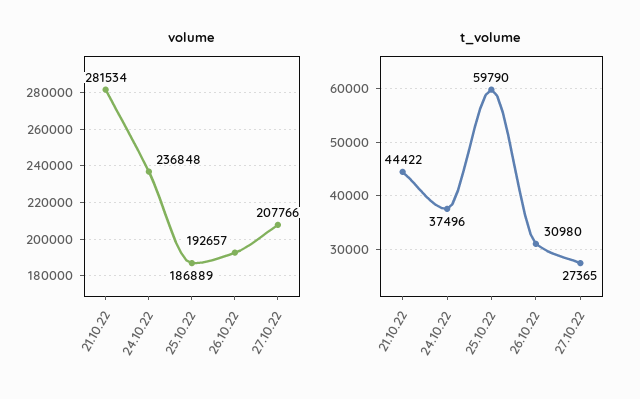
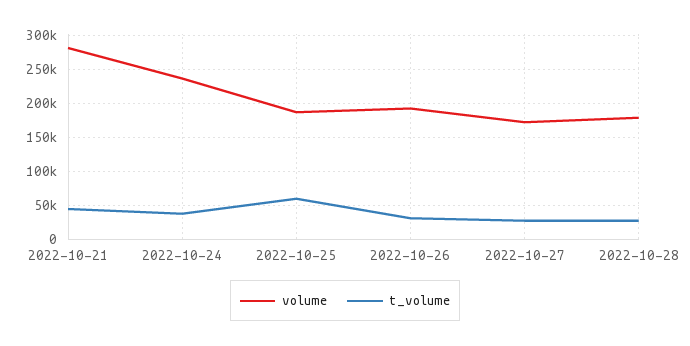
volume, 27.10.22: 207766 -> 170000
volume, 2022-10-28: none -> 180000
t_volume, 2022-10-28: none -> 30000

